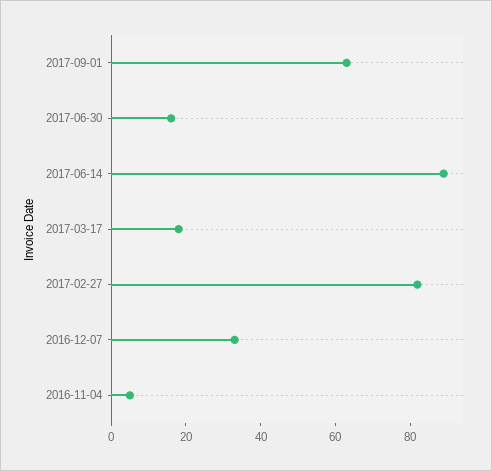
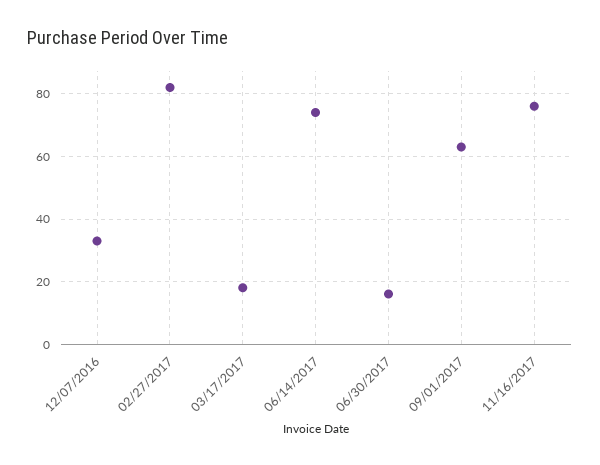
2017-06-14: 90 -> 75
2016-11-04: 5 -> none
11/16/2017: none -> 75

